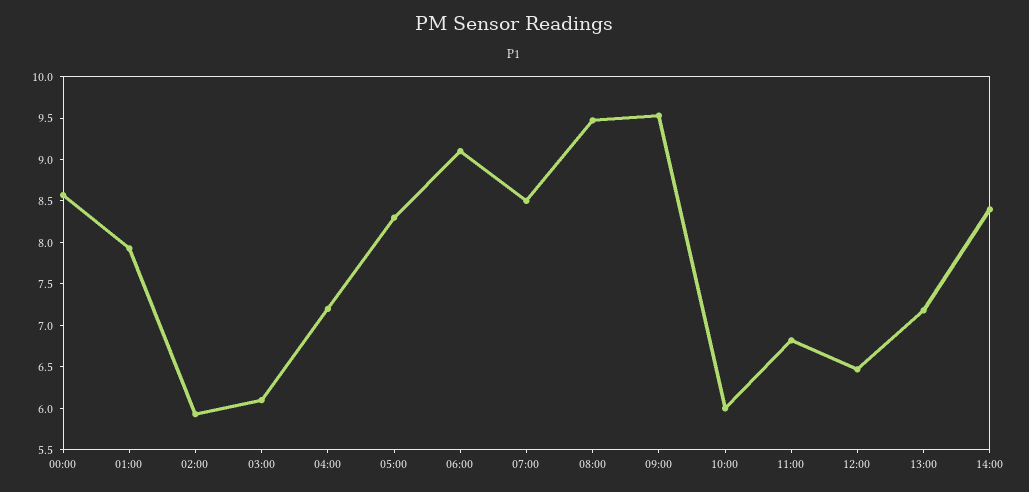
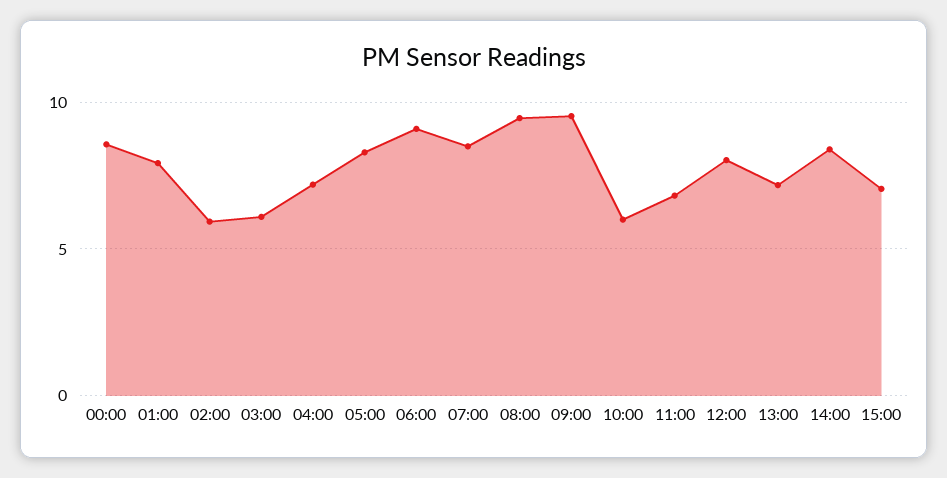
12:00: 6.5 -> 8
15:00: none -> 7

